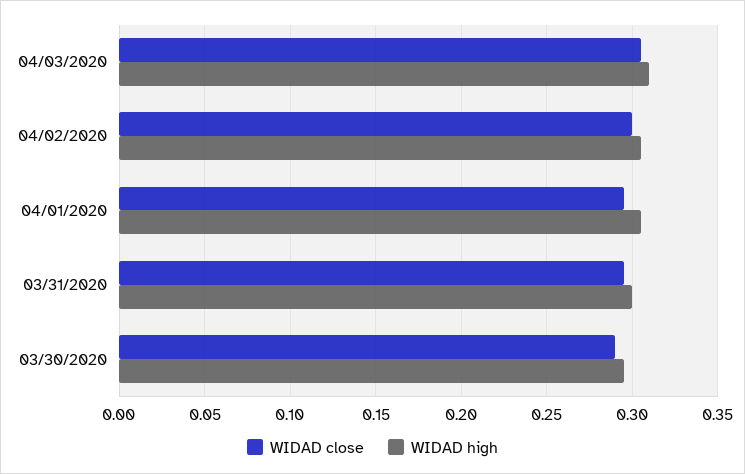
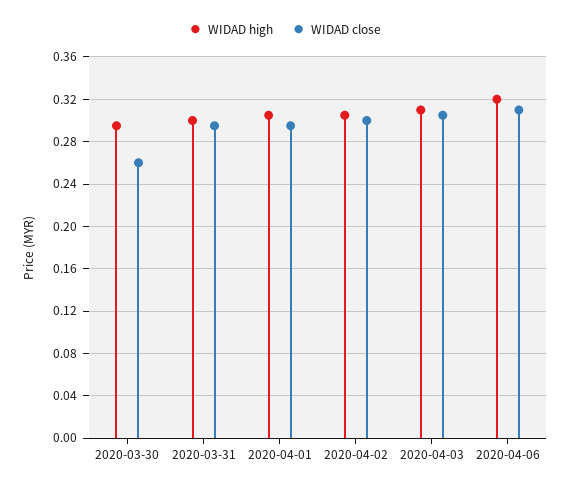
WIDAD close, 03/30/2020: 0.29 -> 0.26
WIDAD high, 2020-04-06: none -> 0.32
WIDAD close, 2020-04-06: none -> 0.31

